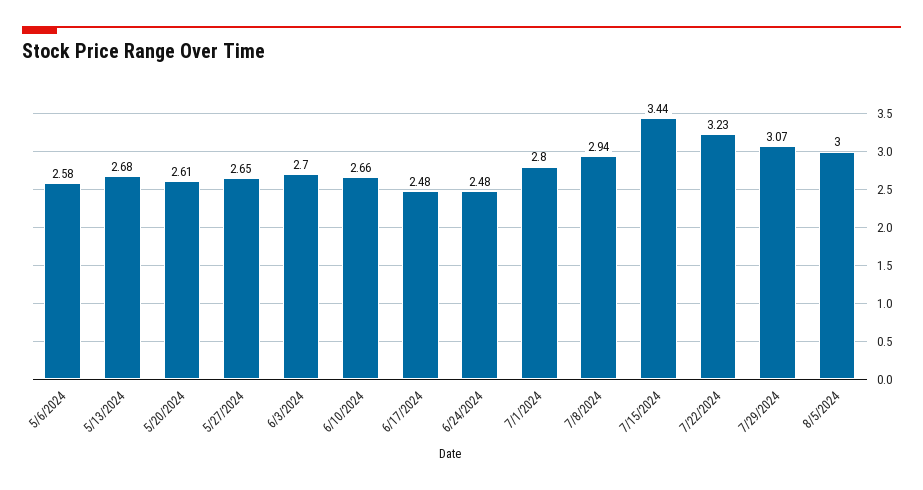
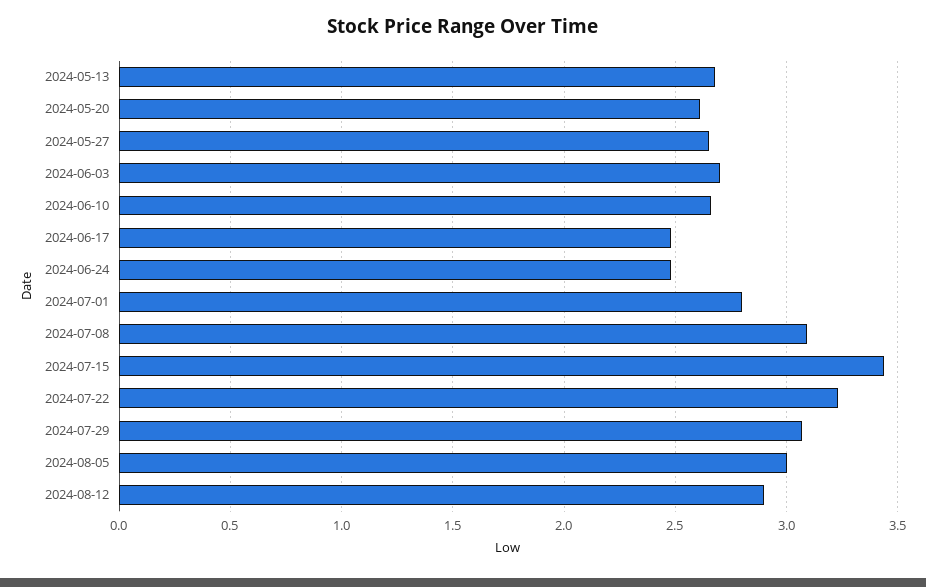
5/6/2024: 2.58 -> none
7/8/2024: 2.94 -> 3.1
2024-08-12: none -> 2.9

